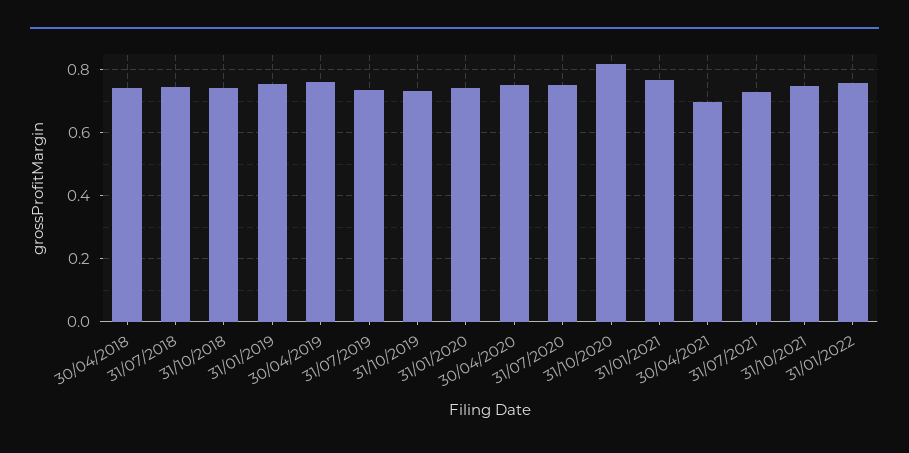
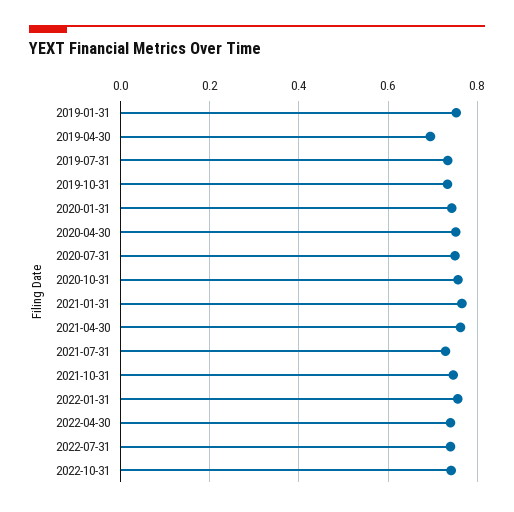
30/04/2018: 0.74 -> none
31/07/2018: 0.74 -> none
31/10/2018: 0.74 -> none
30/04/2019: 0.76 -> 0.7
31/10/2020: 0.82 -> 0.76
30/04/2021: 0.7 -> 0.76
2022-04-30: none -> 0.74
2022-07-31: none -> 0.74
2022-10-31: none -> 0.74

